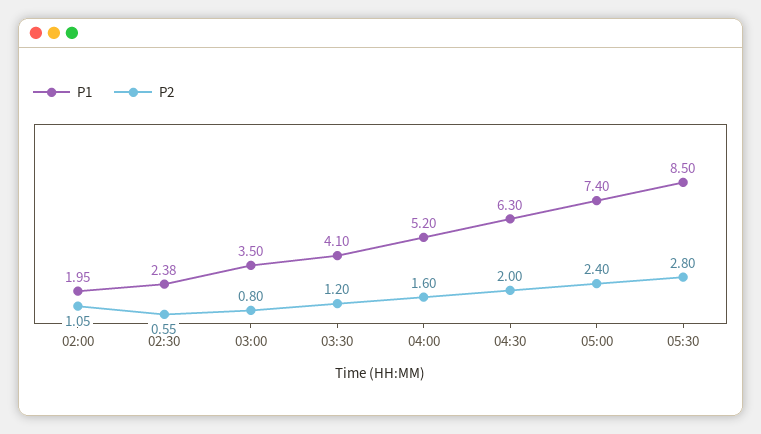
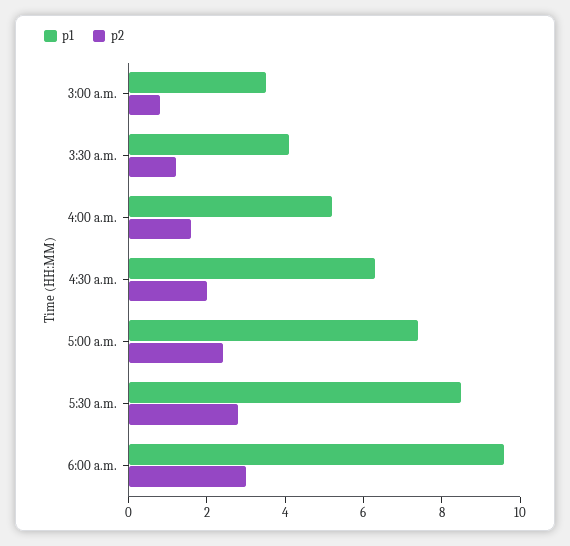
P1, 02:00: 1.95 -> none
P2, 02:00: 1.05 -> none
P1, 02:30: 2.38 -> none
P2, 02:30: 0.55 -> none
P1, 6:00 a.m.: none -> 9.5
P2, 6:00 a.m.: none -> 3

